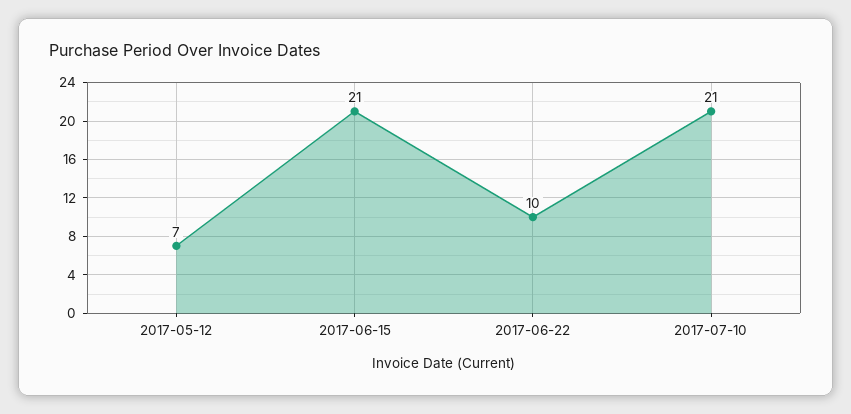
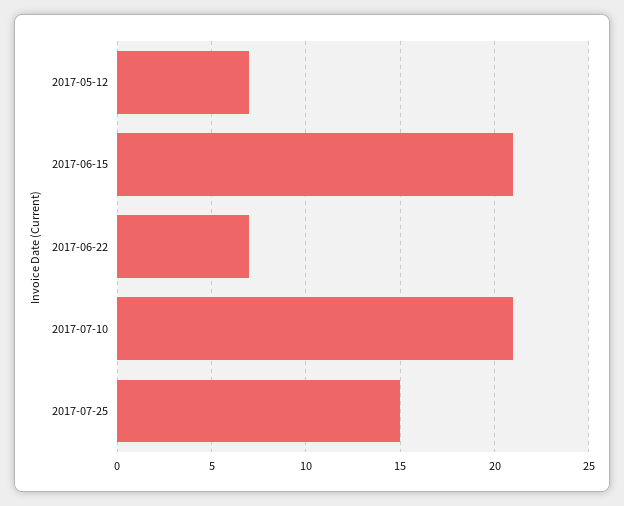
2017-06-22: 10 -> 7
2017-07-25: none -> 15

